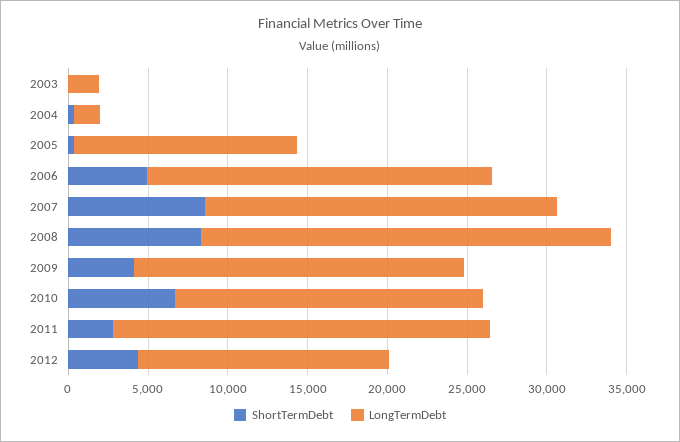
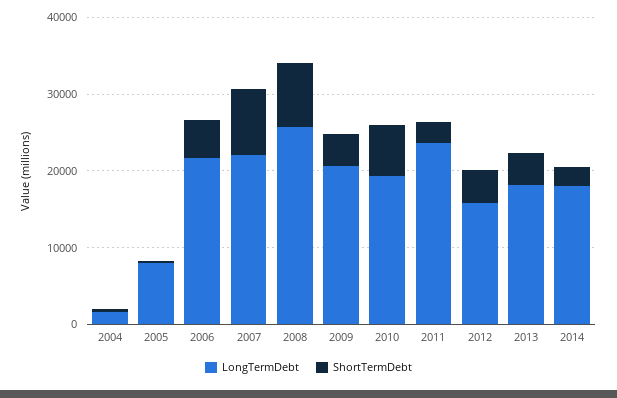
ShortTermDebt, 2003: 0 -> none
LongTermDebt, 2003: 2000 -> none
LongTermDebt, 2005: 14000 -> 8000
LongTermDebt, 2013: none -> 18000
ShortTermDebt, 2013: none -> 4000
LongTermDebt, 2014: none -> 18000
ShortTermDebt, 2014: none -> 2000

